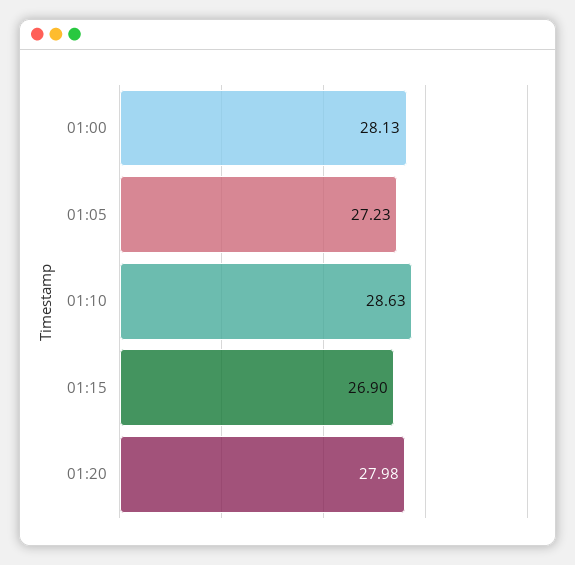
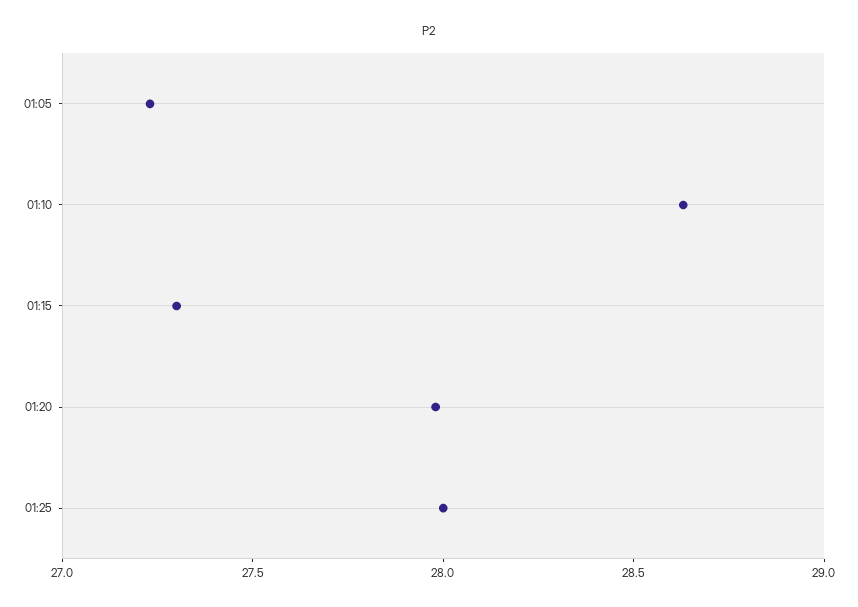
01:00: 28.13 -> none
01:15: 26.9 -> 27.3
01:25: none -> 28

